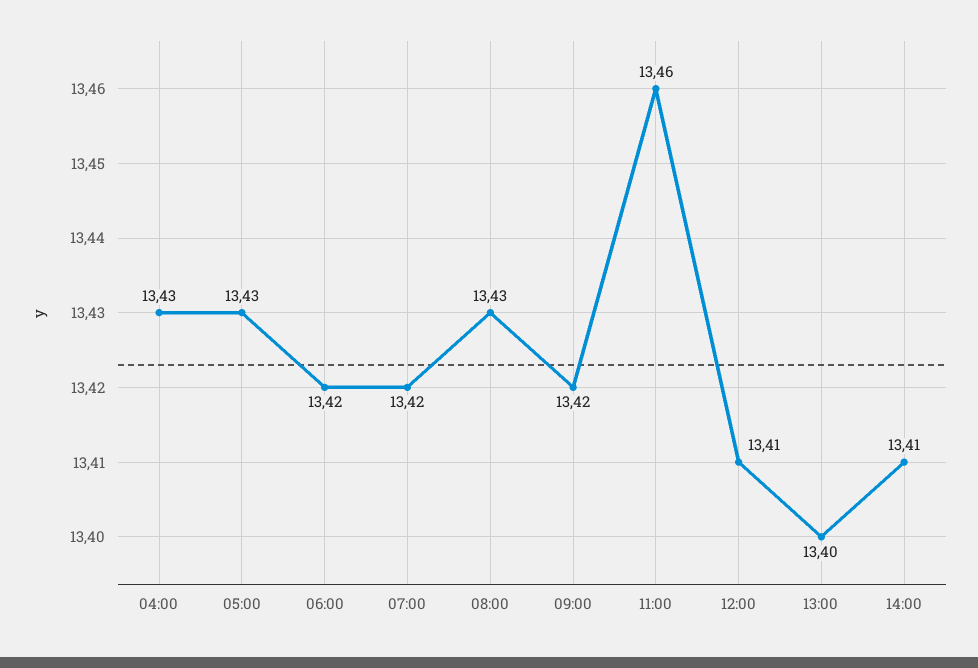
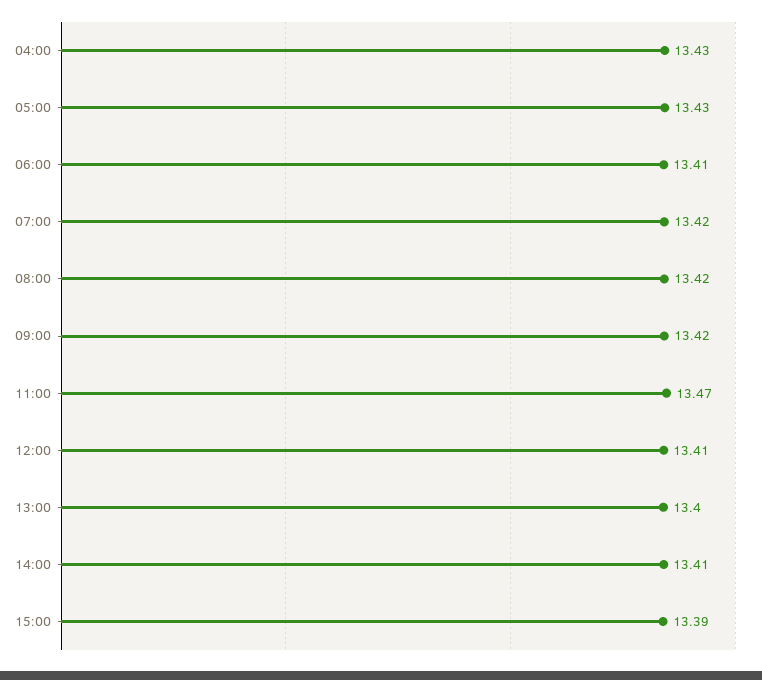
06:00: 13.42 -> 13.41
08:00: 13.43 -> 13.42
11:00: 13.46 -> 13.47
15:00: none -> 13.39

